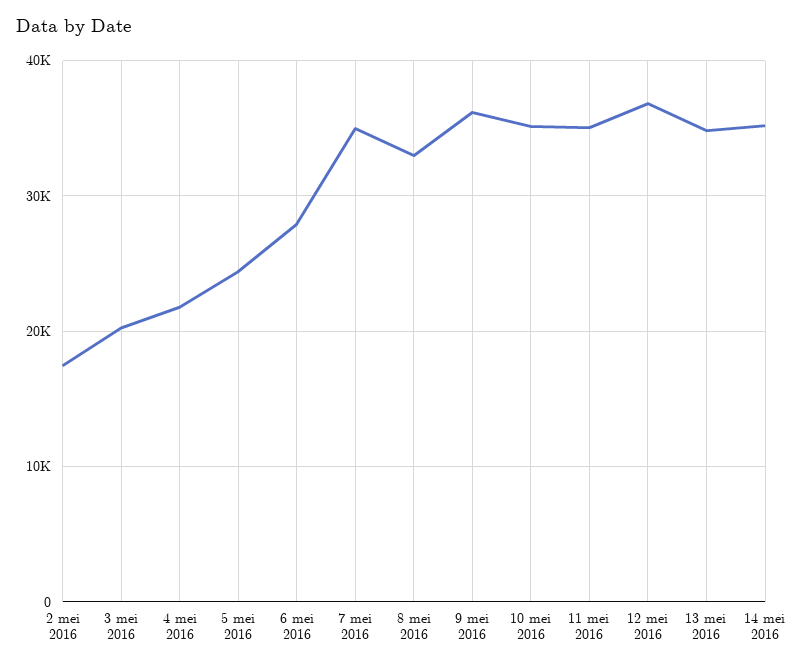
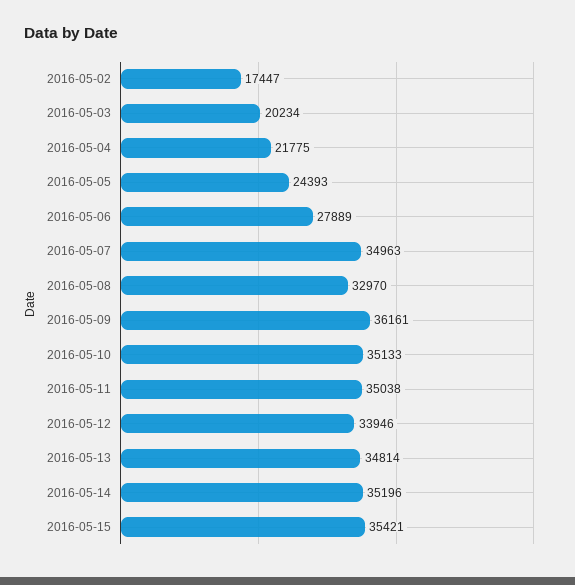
12 mei 2016: 37000 -> 33946
2016-05-15: none -> 35421

